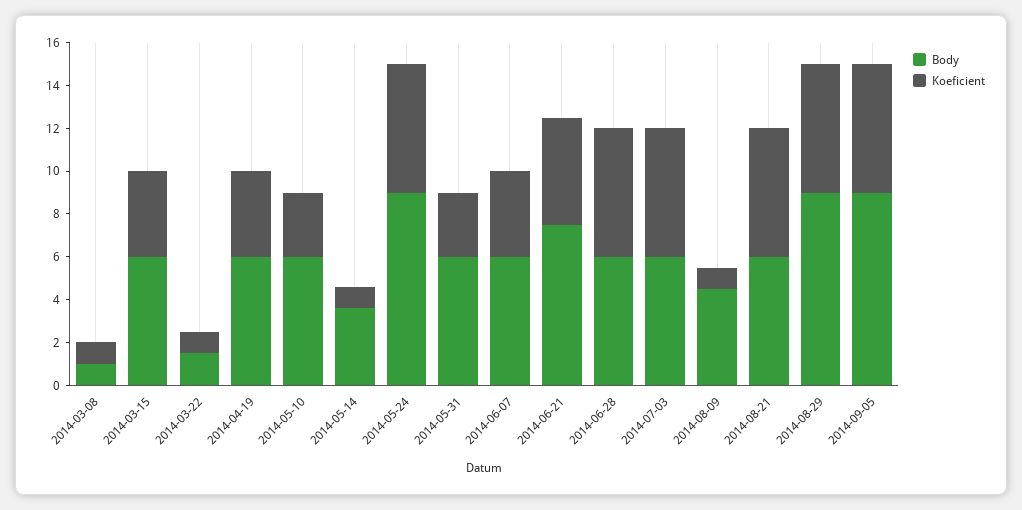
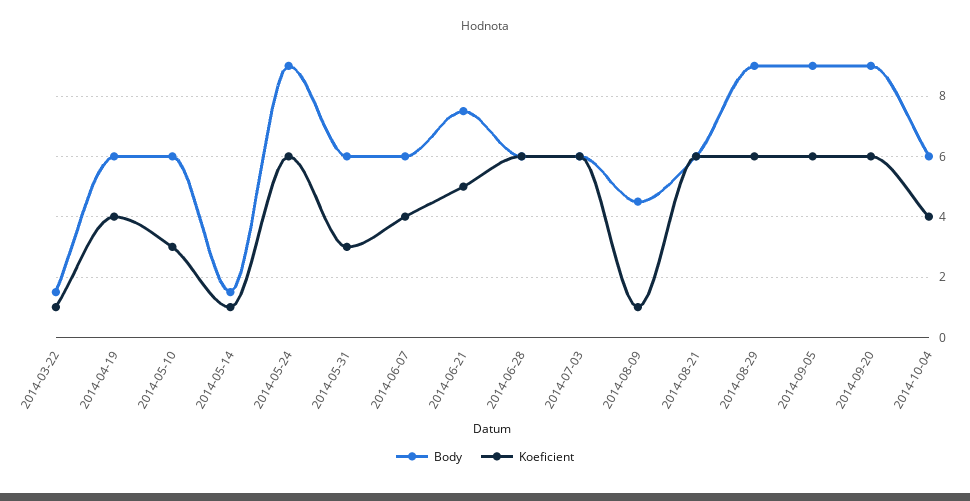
Body, 2014-03-08: 1 -> none
Koeficient, 2014-03-08: 1 -> none
Body, 2014-03-15: 6 -> none
Koeficient, 2014-03-15: 4 -> none
Body, 2014-05-14: 3.5 -> 1.5
Body, 2014-09-20: none -> 9
Koeficient, 2014-09-20: none -> 6
Body, 2014-10-04: none -> 6
Koeficient, 2014-10-04: none -> 4

